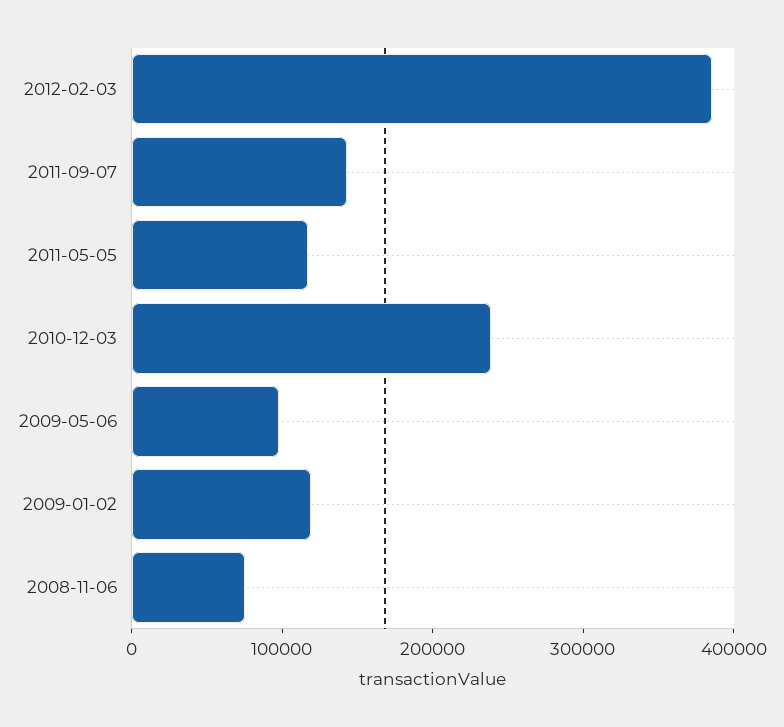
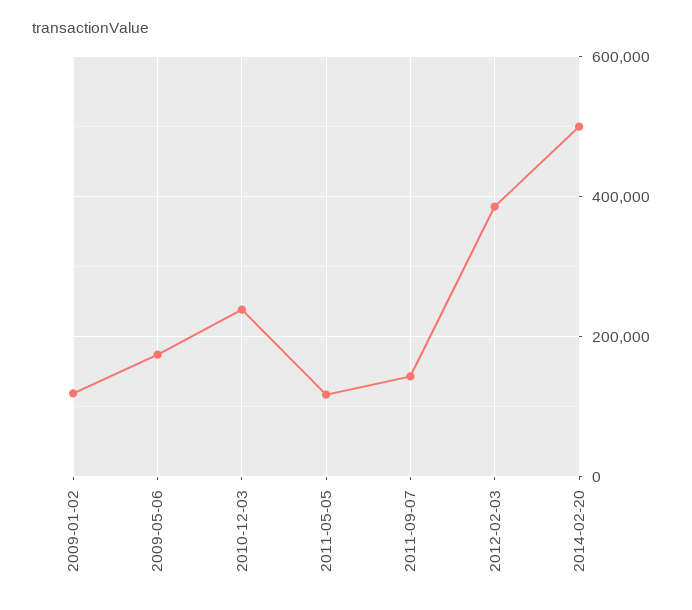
2009-05-06: 100000 -> 180000
2008-11-06: 80000 -> none
2014-02-20: none -> 500000

